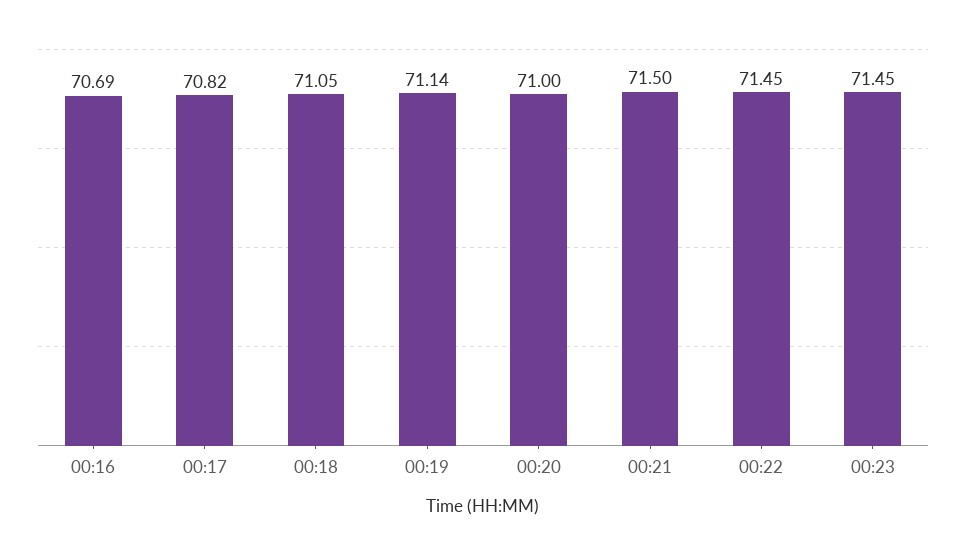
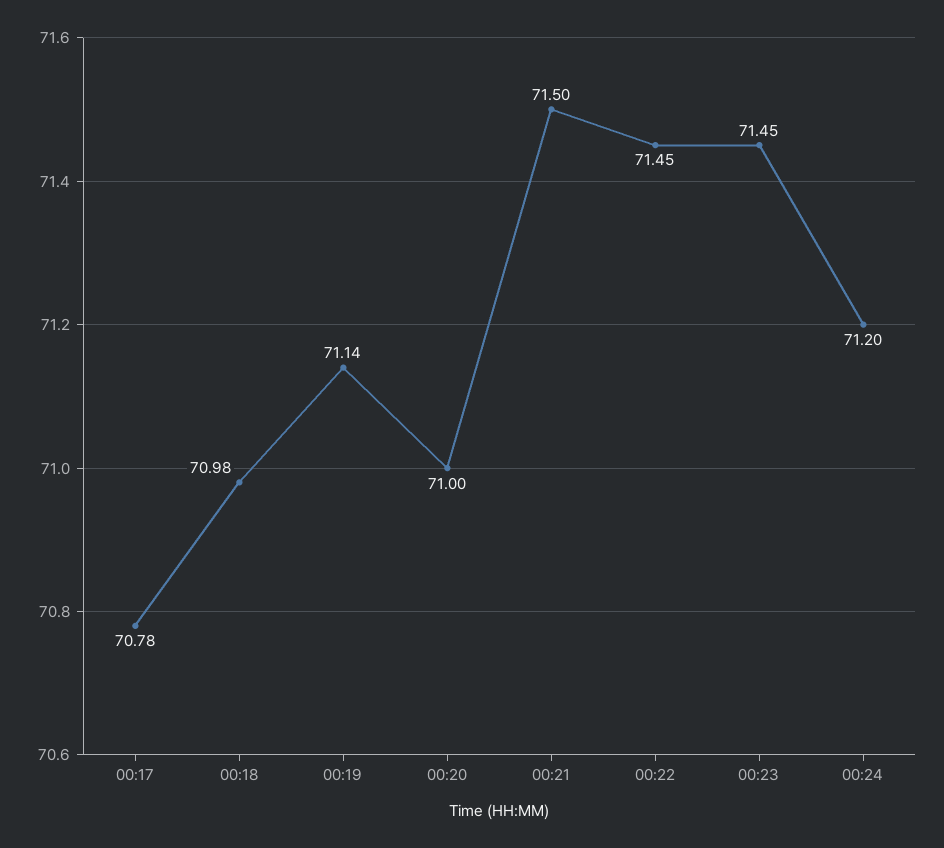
00:16: 70.69 -> none
00:17: 70.82 -> 70.78
00:18: 71.05 -> 70.98
00:24: none -> 71.2

